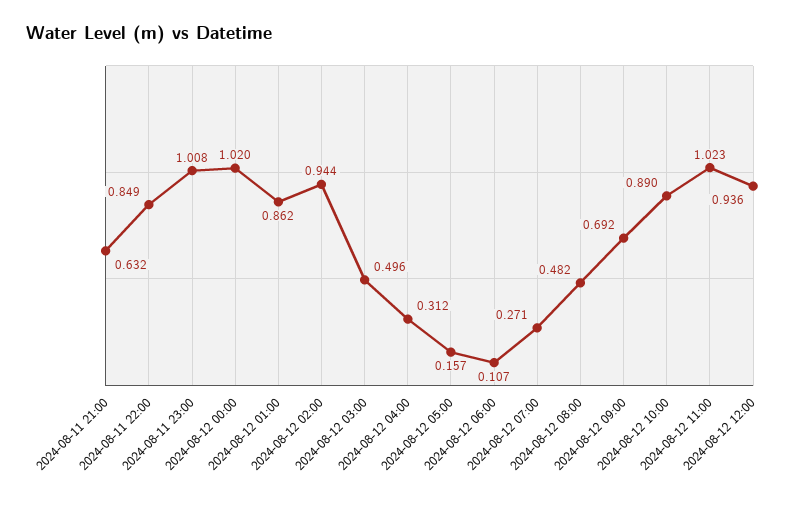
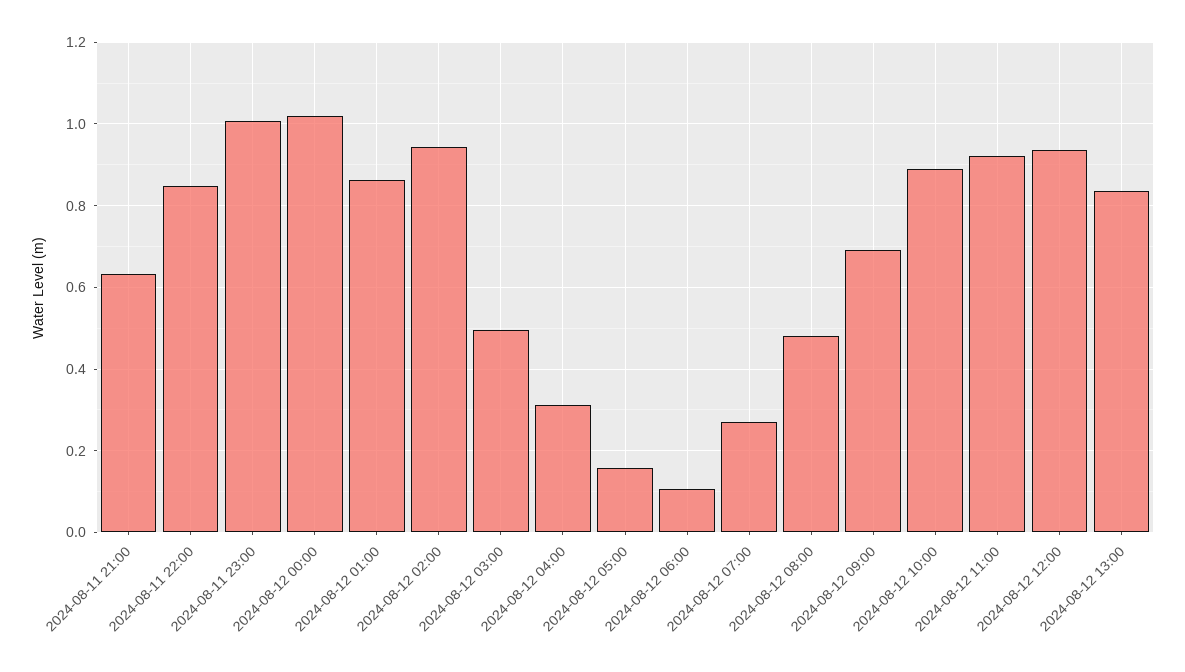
2024-08-12 11:00: 1.023 -> 0.92
2024-08-12 13:00: none -> 0.84

